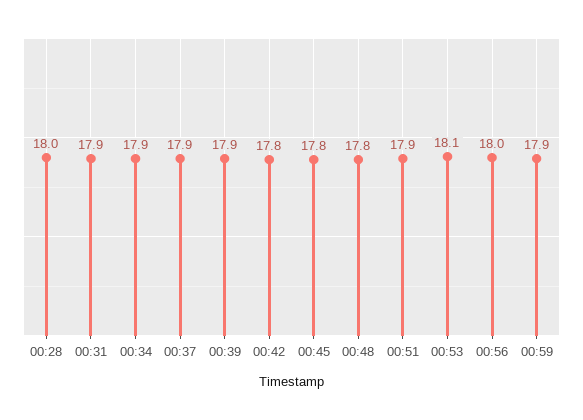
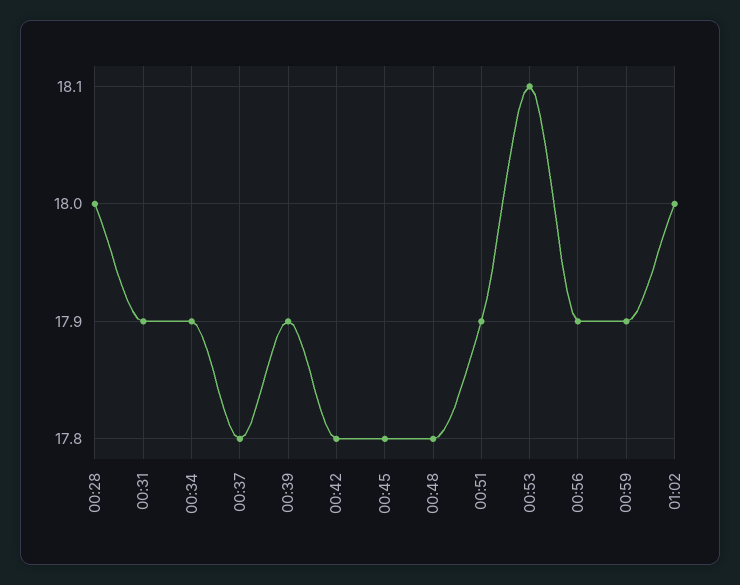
00:37: 17.9 -> 17.8
00:56: 18 -> 17.9
01:02: none -> 18

